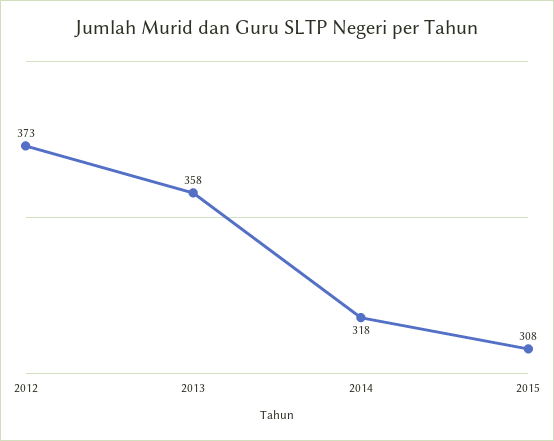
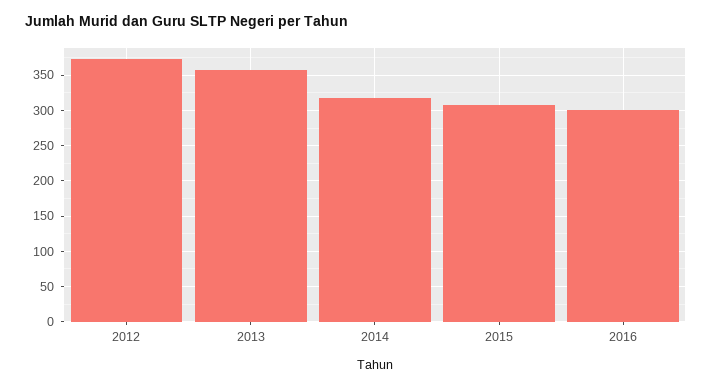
2016: none -> 300

